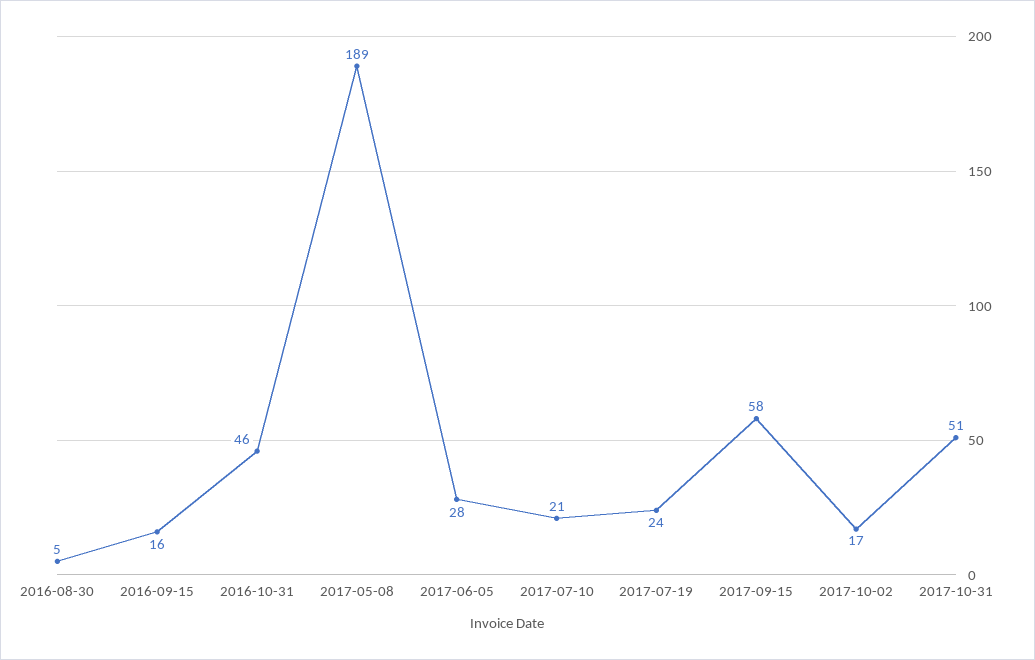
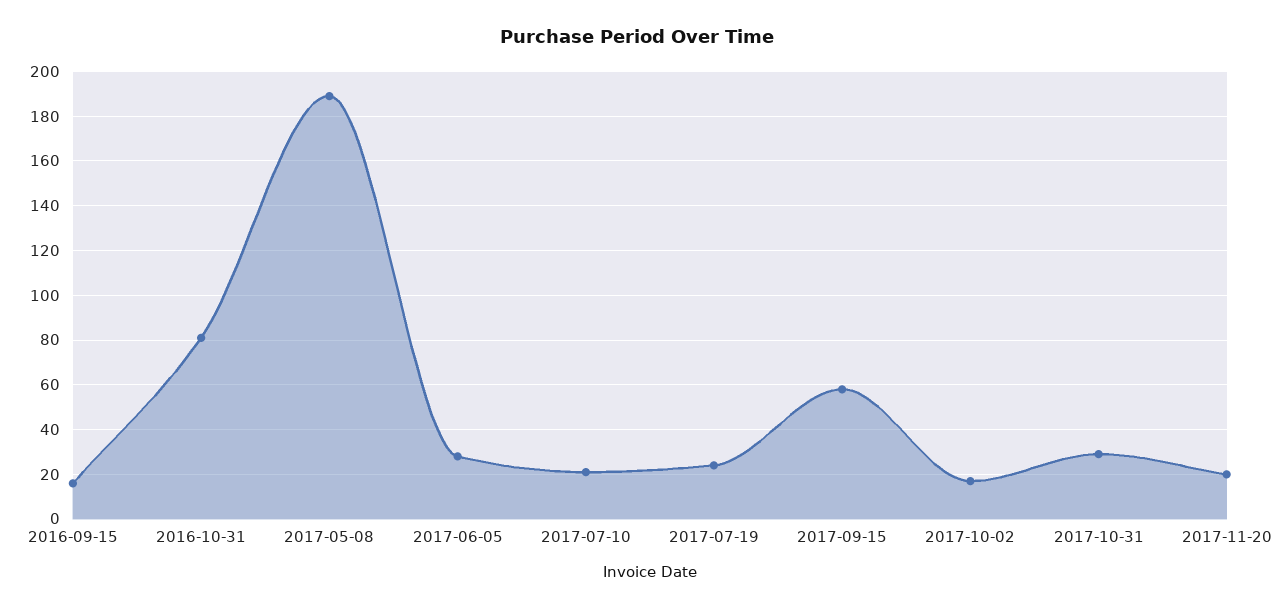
2016-08-30: 5 -> none
2016-10-31: 46 -> 80
2017-10-31: 51 -> 30
2017-11-20: none -> 20

